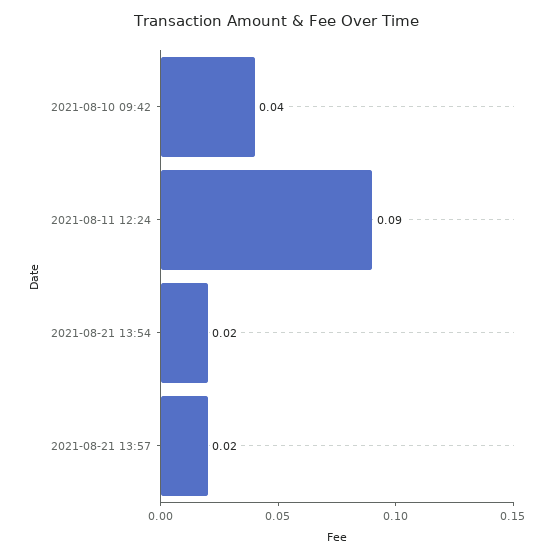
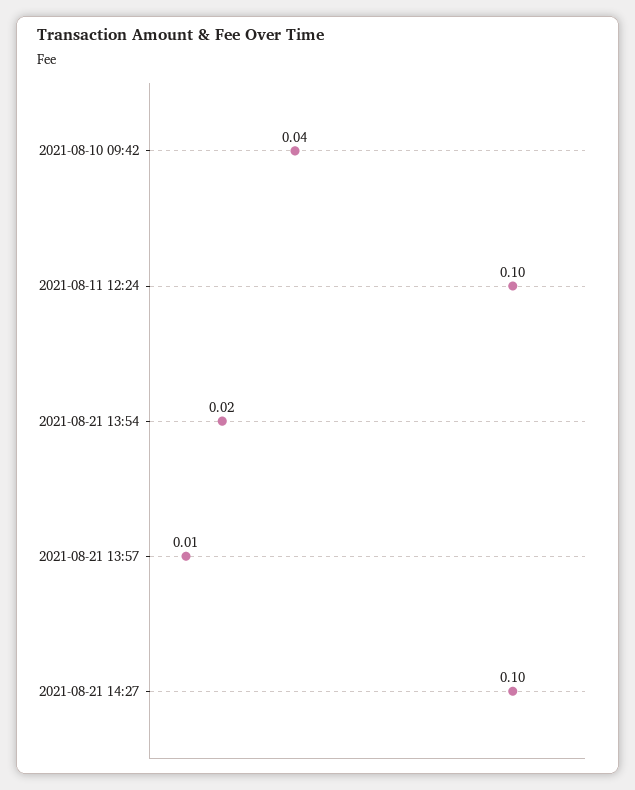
2021-08-11 12:24: 0.09 -> 0.1
2021-08-21 13:57: 0.02 -> 0.01
2021-08-21 14:27: none -> 0.1

